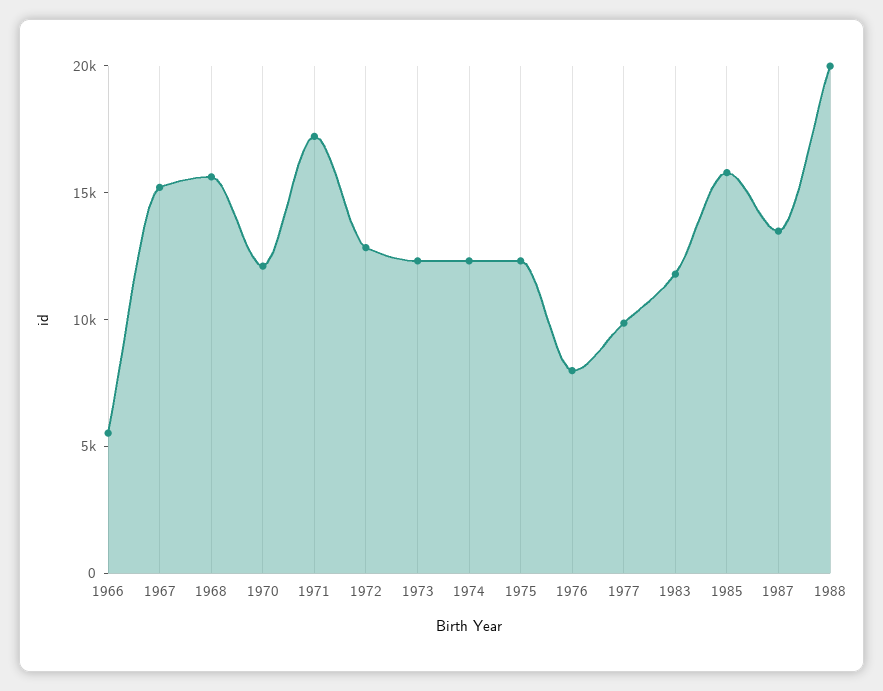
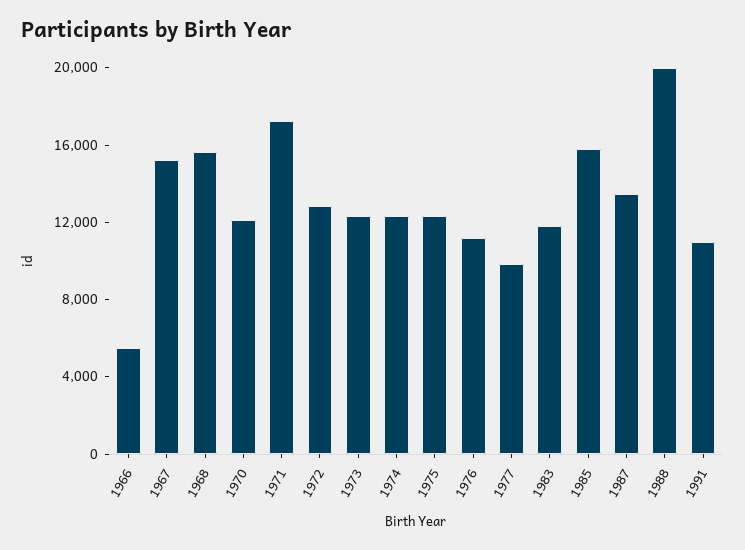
1976: 8000 -> 11000
1991: none -> 11000

